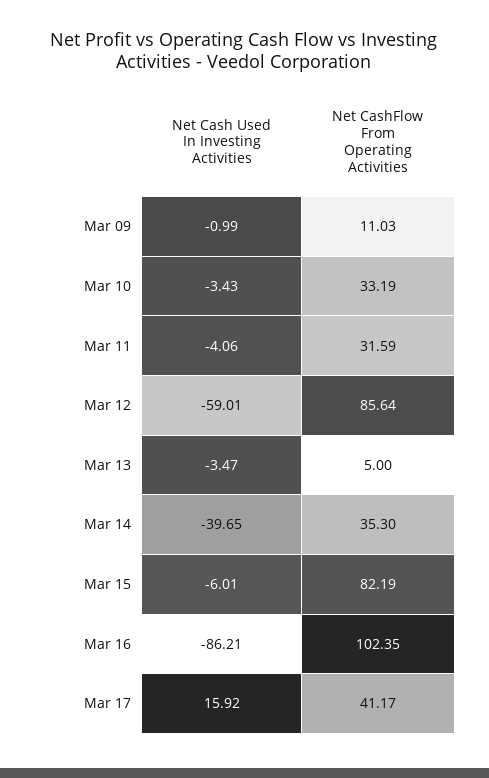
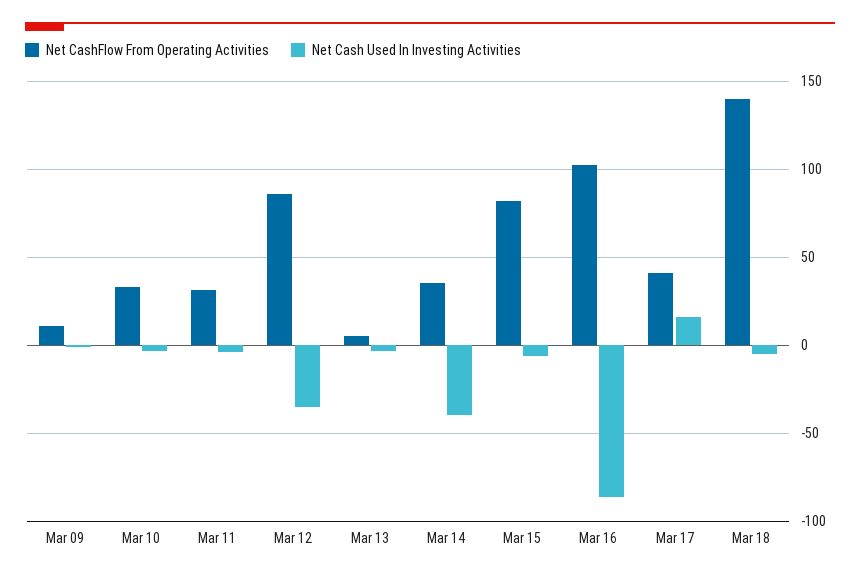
Net Cash Used In Investing Activities, Mar 12: -59.01 -> -35
Net CashFlow From Operating Activities, Mar 18: none -> 140
Net Cash Used In Investing Activities, Mar 18: none -> -5

